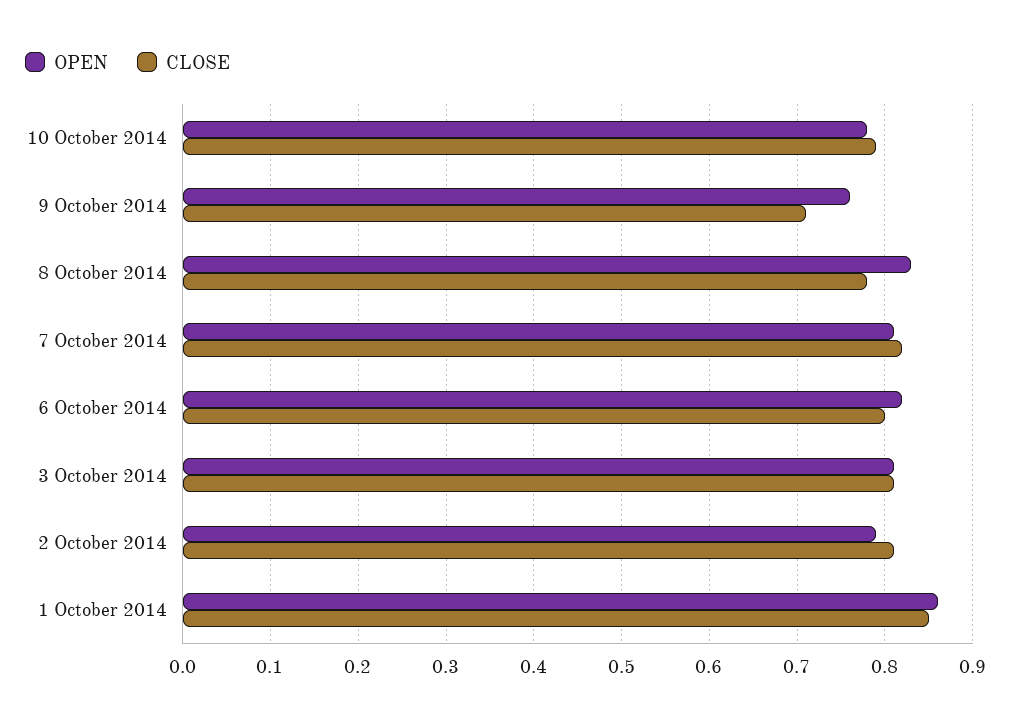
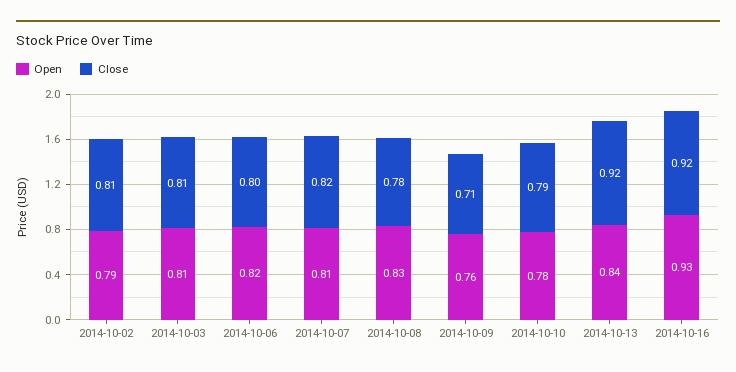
OPEN, 1 October 2014: 0.86 -> none
CLOSE, 1 October 2014: 0.85 -> none
OPEN, 2014-10-13: none -> 0.84
CLOSE, 2014-10-13: none -> 0.92
OPEN, 2014-10-16: none -> 0.93
CLOSE, 2014-10-16: none -> 0.92

